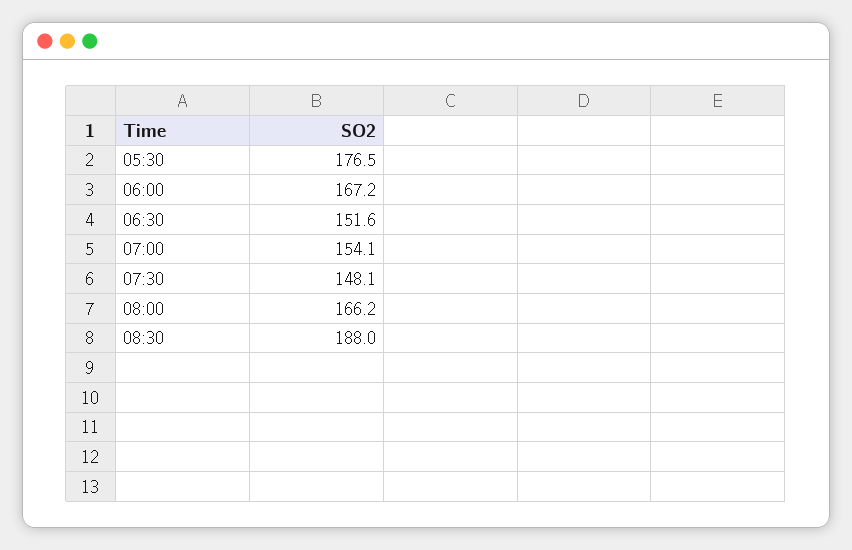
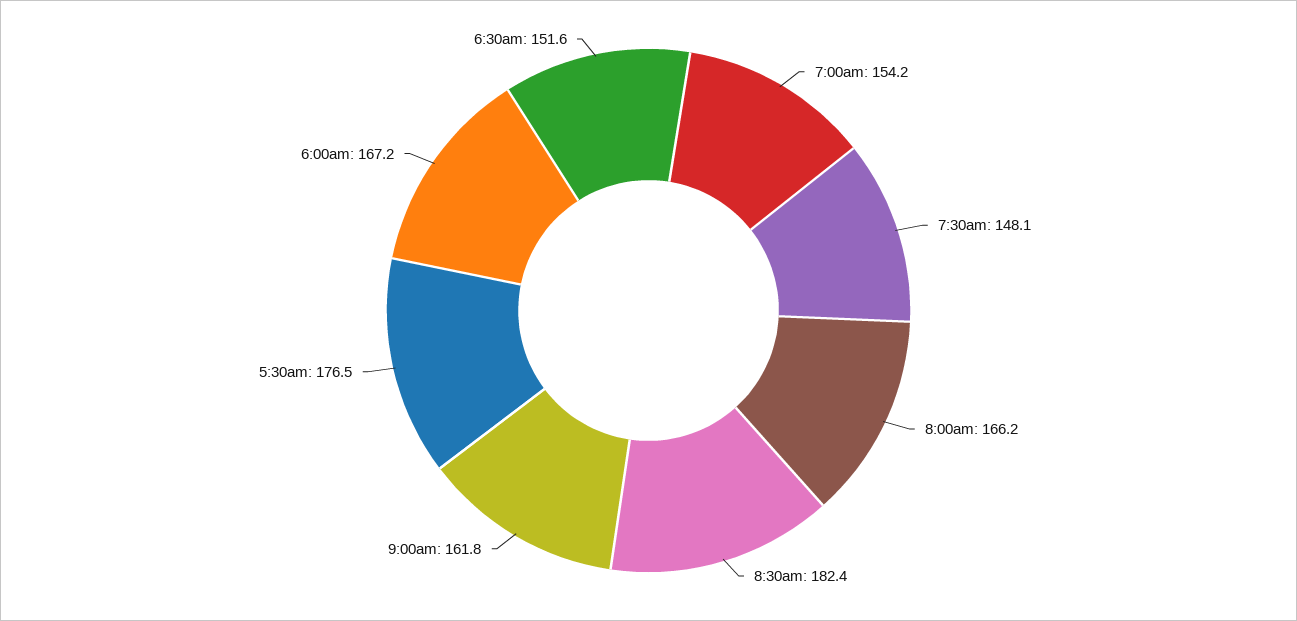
07:00: 154.1 -> 154.2
08:30: 188 -> 182.4
9:00am: none -> 161.8

